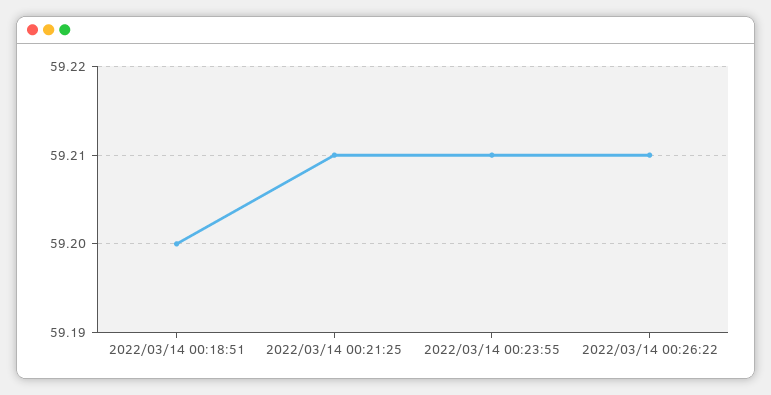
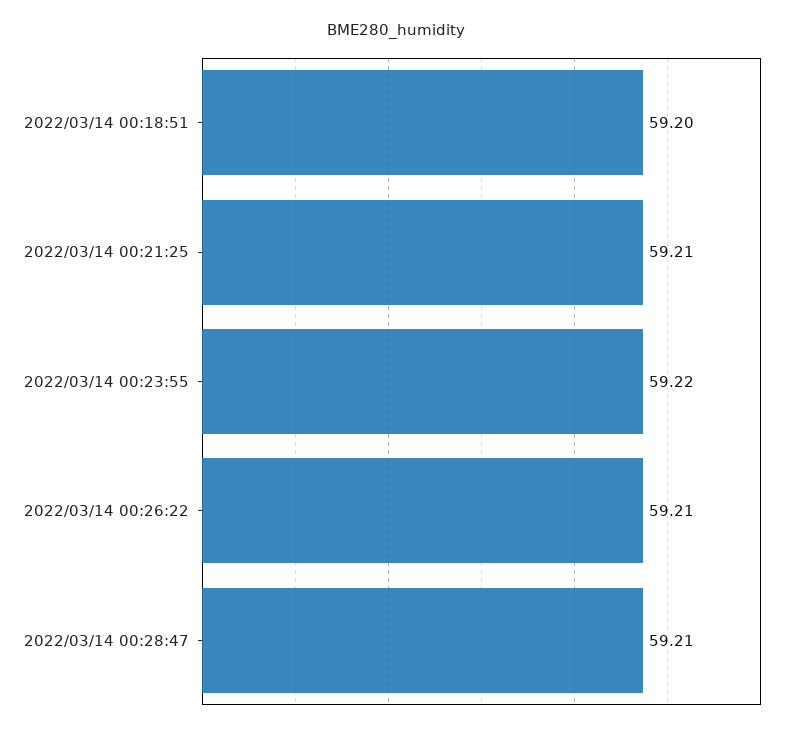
2022/03/14 00:23:55: 59.21 -> 59.22
2022/03/14 00:28:47: none -> 59.21

